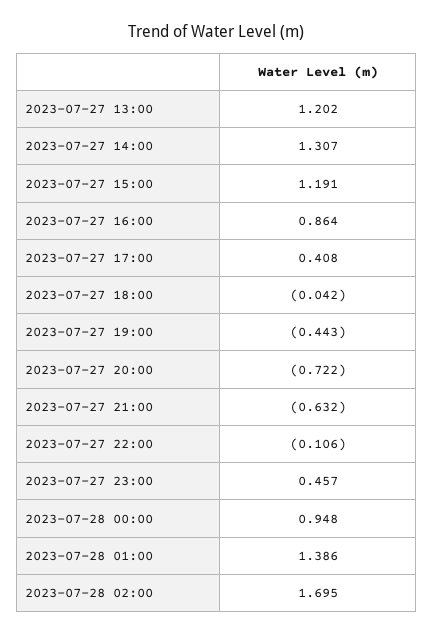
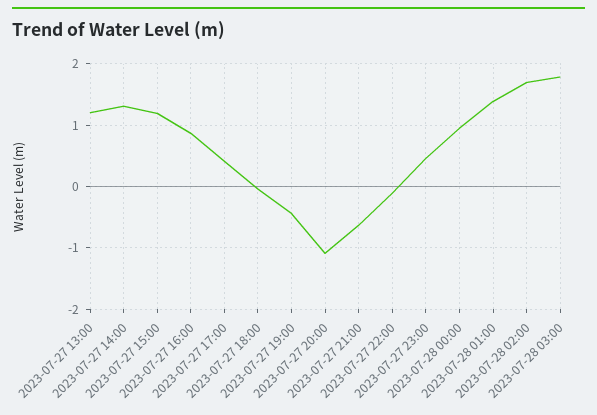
2023-07-27 20:00: -0.722 -> -1.1
2023-07-28 03:00: none -> 1.8

